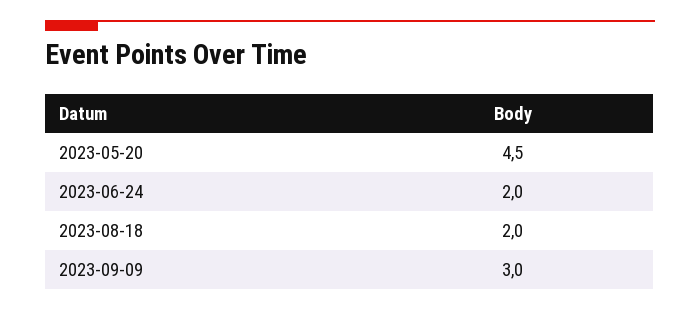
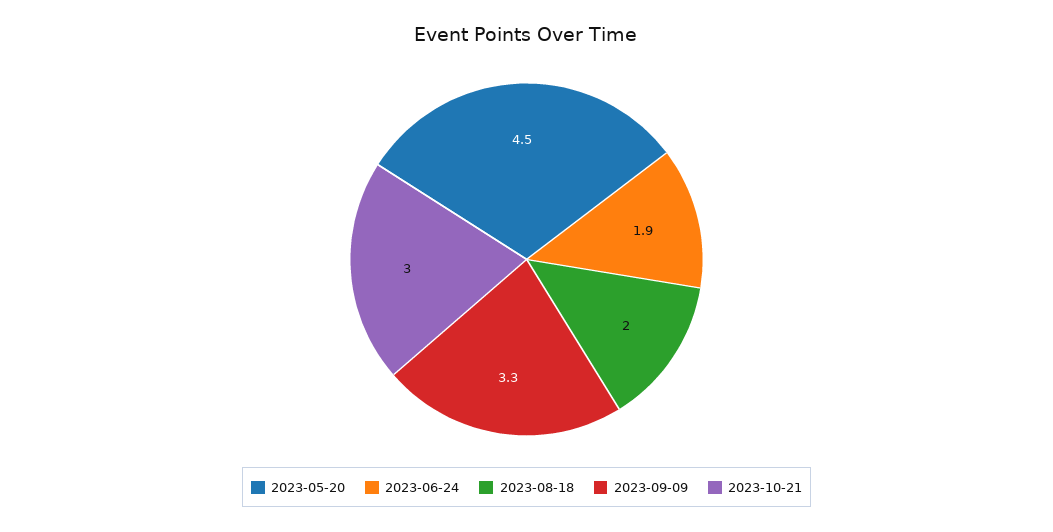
2023-06-24: 2 -> 1.9
2023-09-09: 3 -> 3.3
2023-10-21: none -> 3

